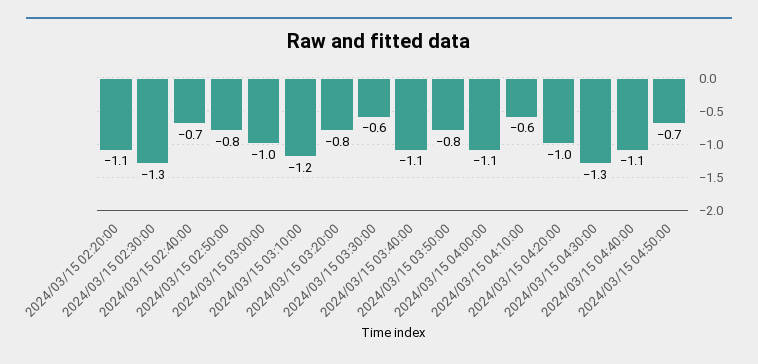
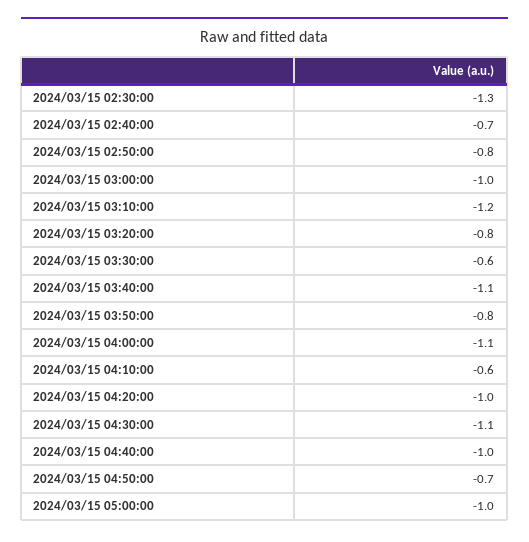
2024/03/15 02:20:00: -1.1 -> none
2024/03/15 04:30:00: -1.3 -> -1.1
2024/03/15 04:40:00: -1.1 -> -1
2024/03/15 05:00:00: none -> -1

